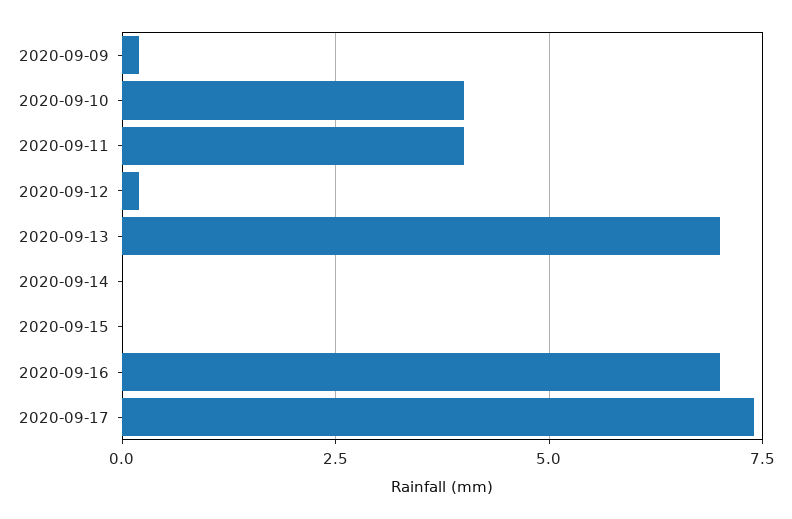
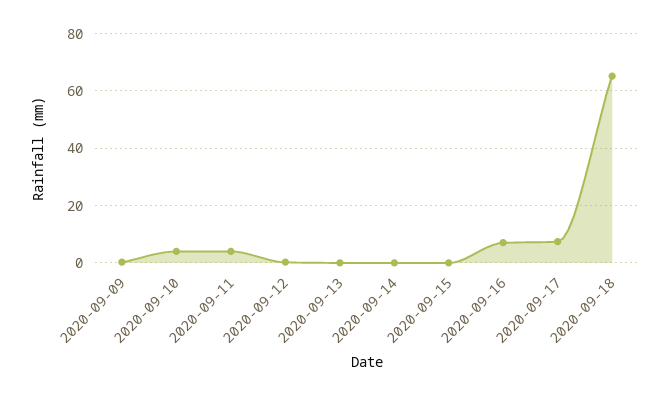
2020-09-13: 7 -> 0
2020-09-18: none -> 65

